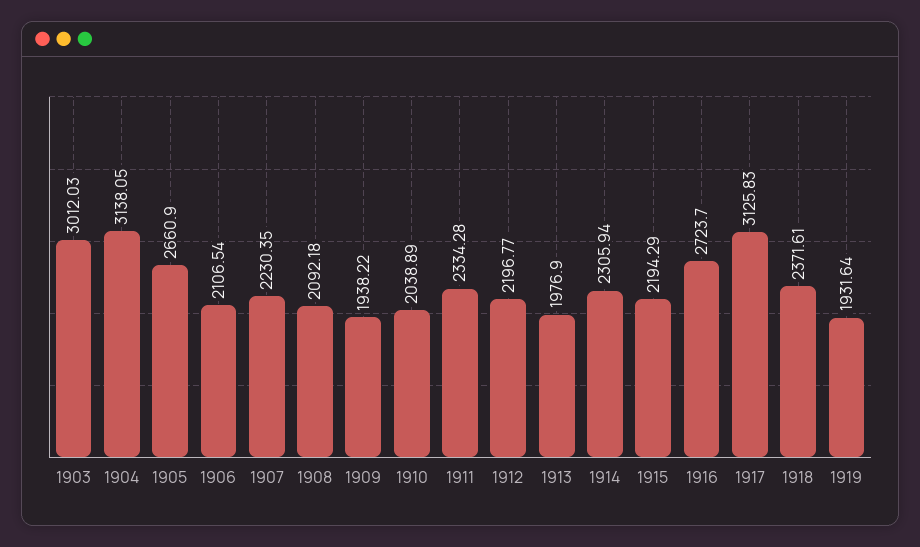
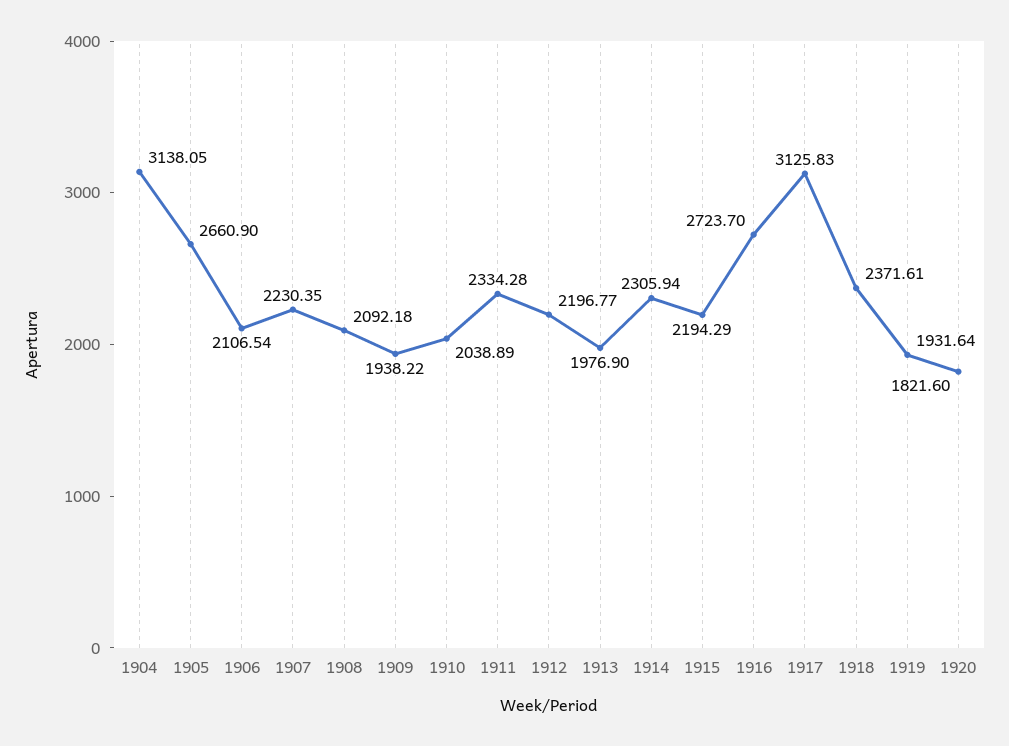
1903: 3012.03 -> none
1920: none -> 1821.6

